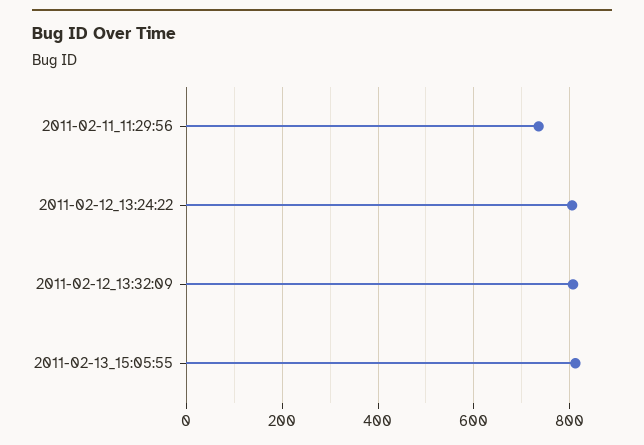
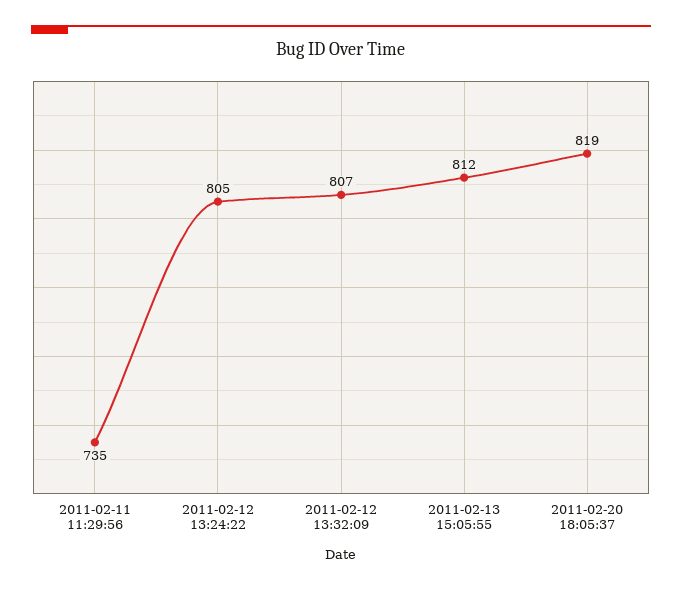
2011-02-20 18:05:37: none -> 819

